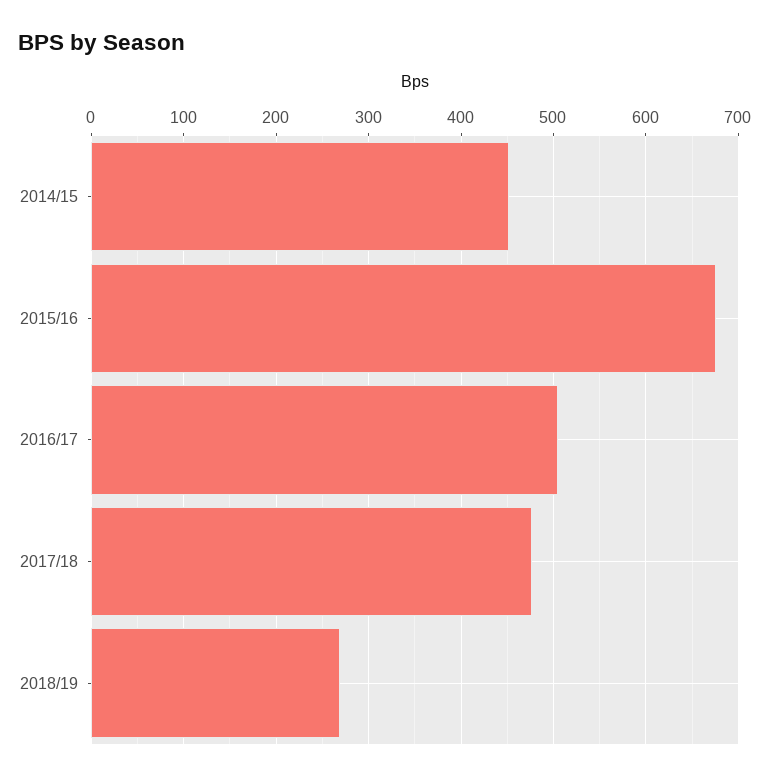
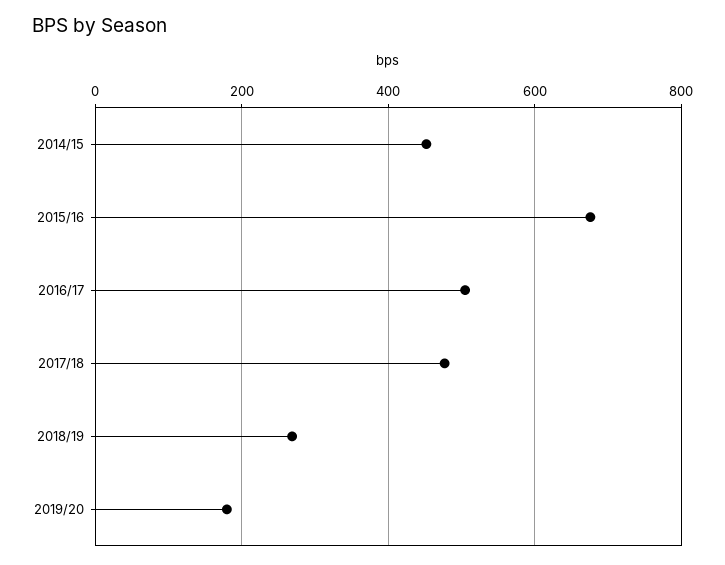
2019/20: none -> 180

